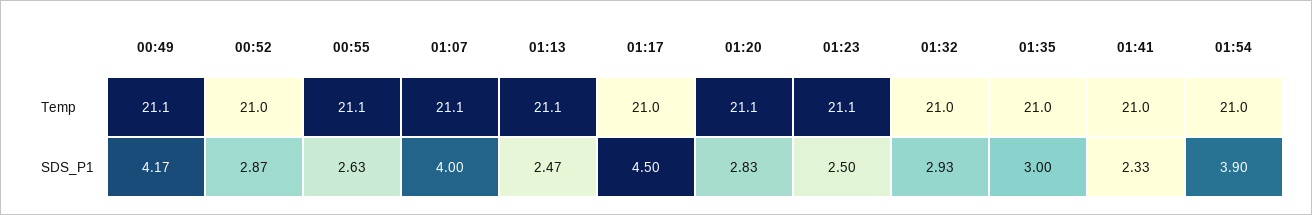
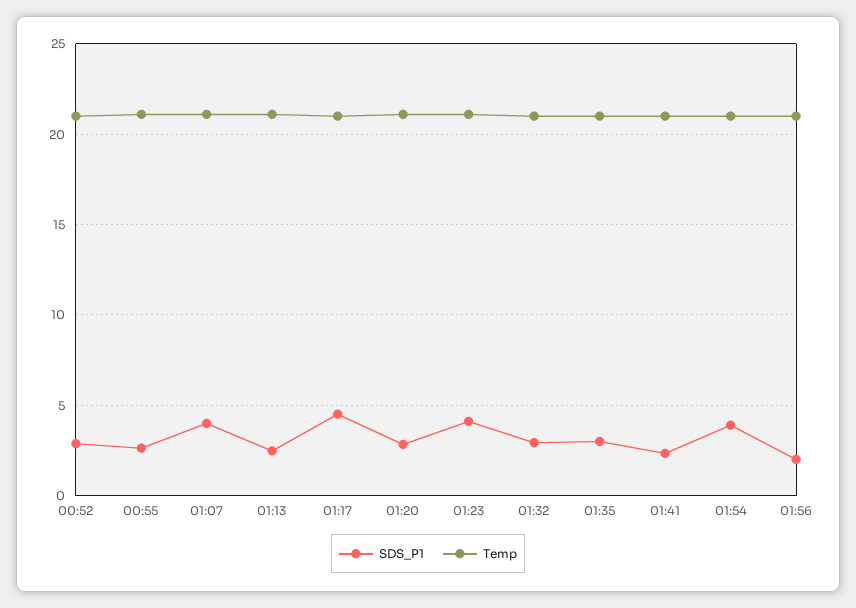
Temp, 00:49: 21.1 -> none
SDS_P1, 00:49: 4.17 -> none
SDS_P1, 01:23: 2.5 -> 4
SDS_P1, 01:56: none -> 2
Temp, 01:56: none -> 21

